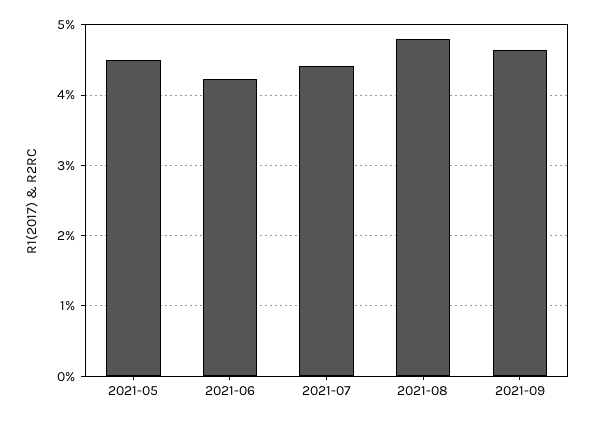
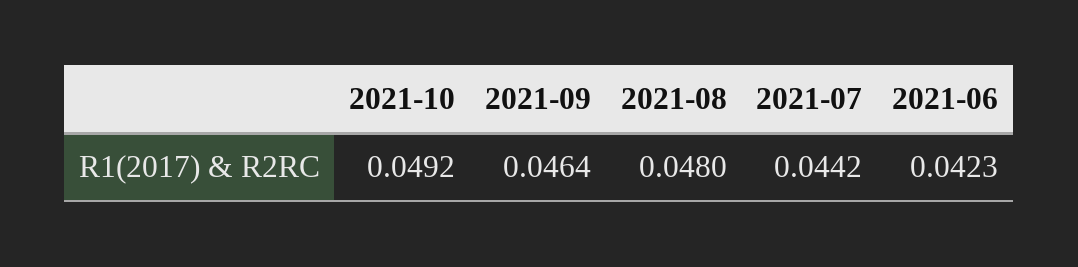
2021-05: 0.045 -> none
2021-10: none -> 0.0492

